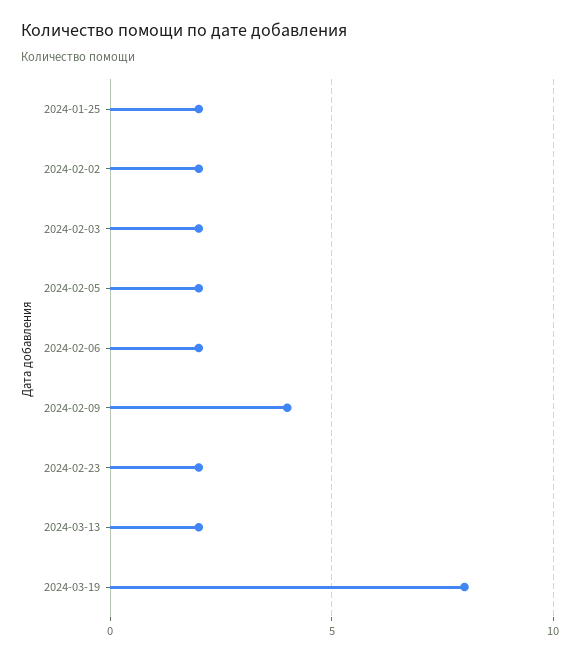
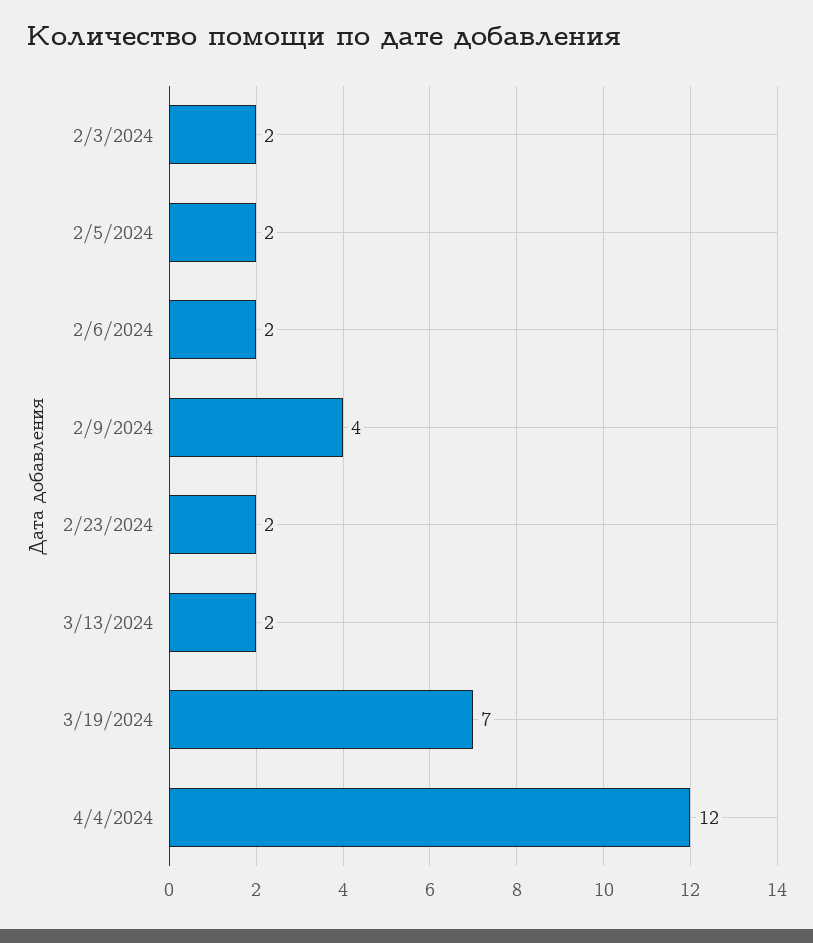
2024-01-25: 2 -> none
2024-02-02: 2 -> none
2024-03-19: 8 -> 7
4/4/2024: none -> 12

